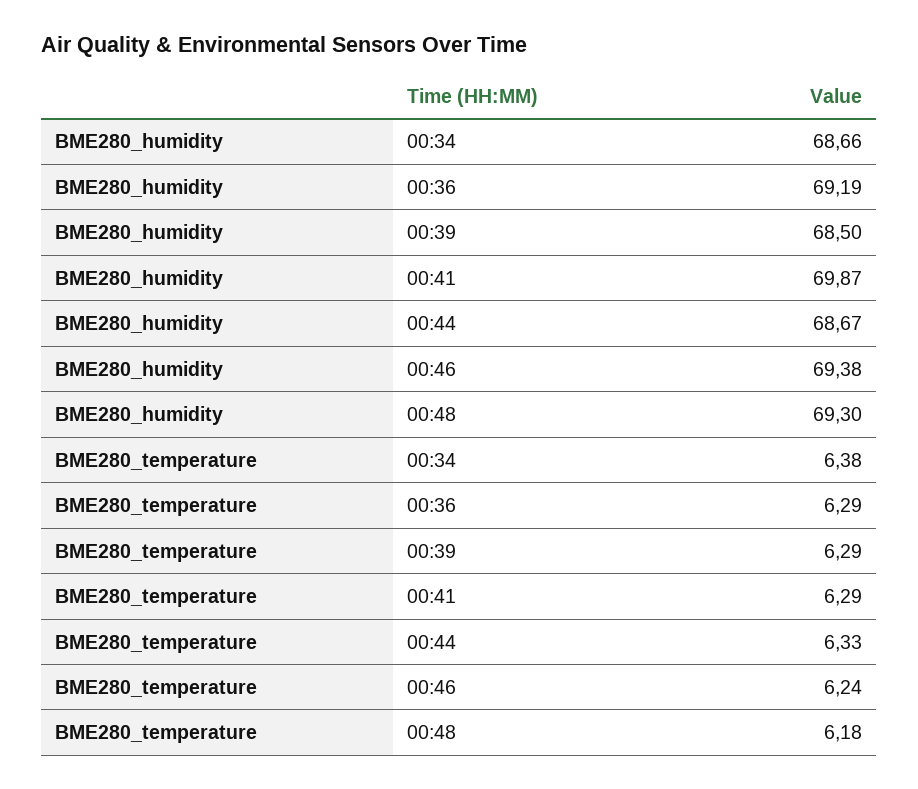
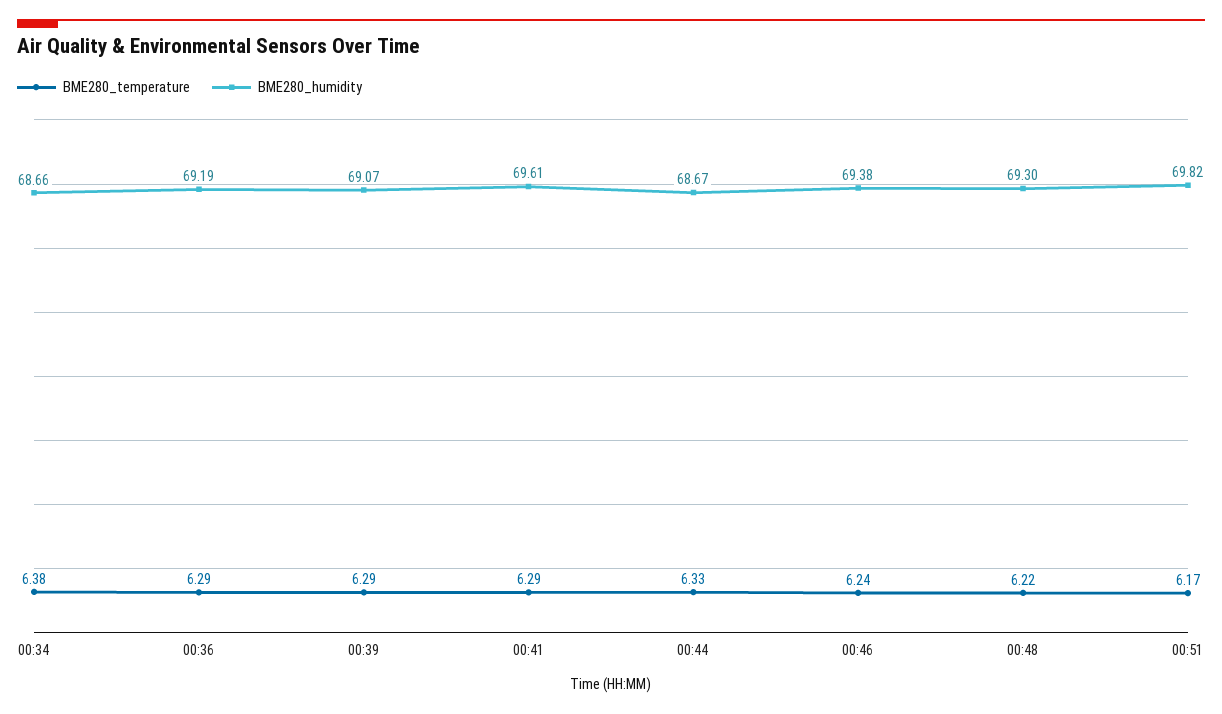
BME280_humidity, 00:39: 68.5 -> 69.07
BME280_humidity, 00:41: 69.87 -> 69.61
BME280_temperature, 00:48: 6.18 -> 6.22
BME280_temperature, 00:51: none -> 6.17
BME280_humidity, 00:51: none -> 69.82

